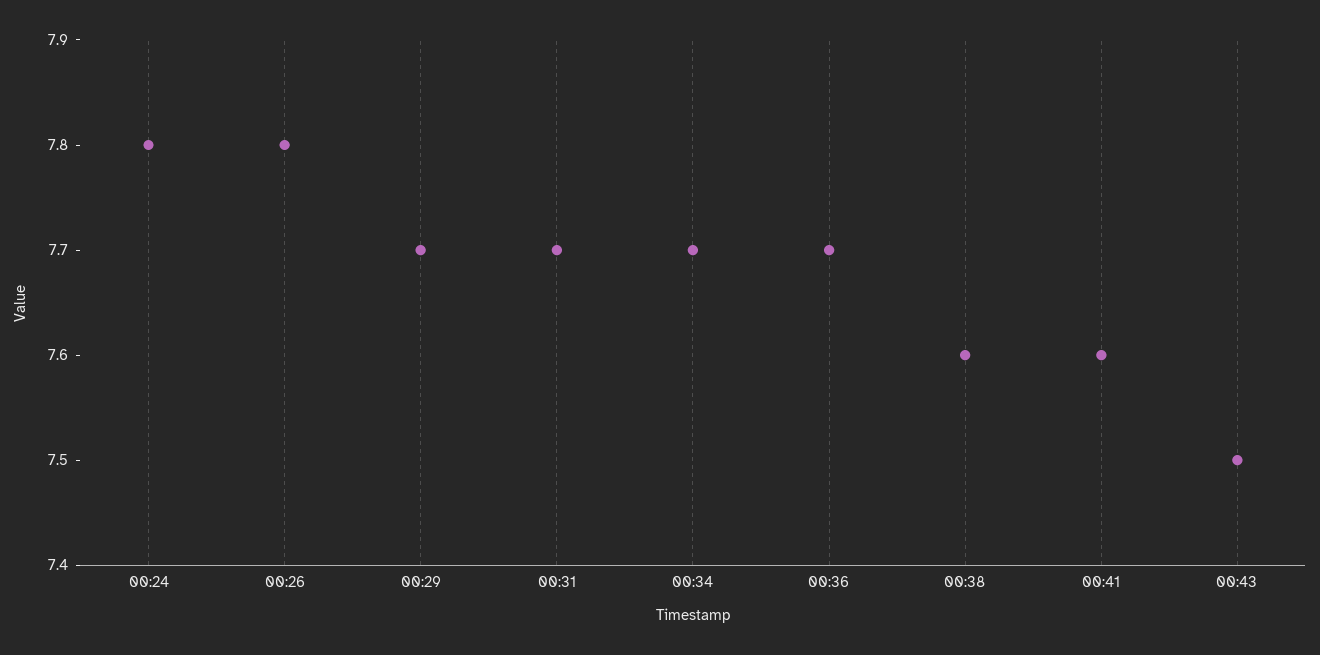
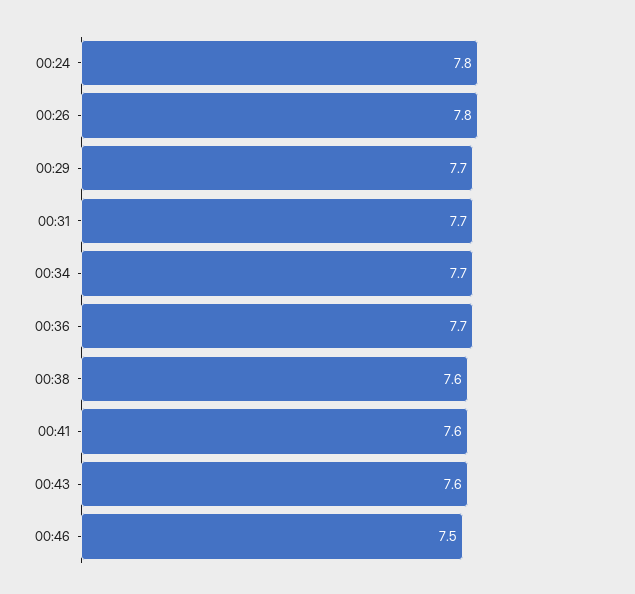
00:43: 7.5 -> 7.6
00:46: none -> 7.5

